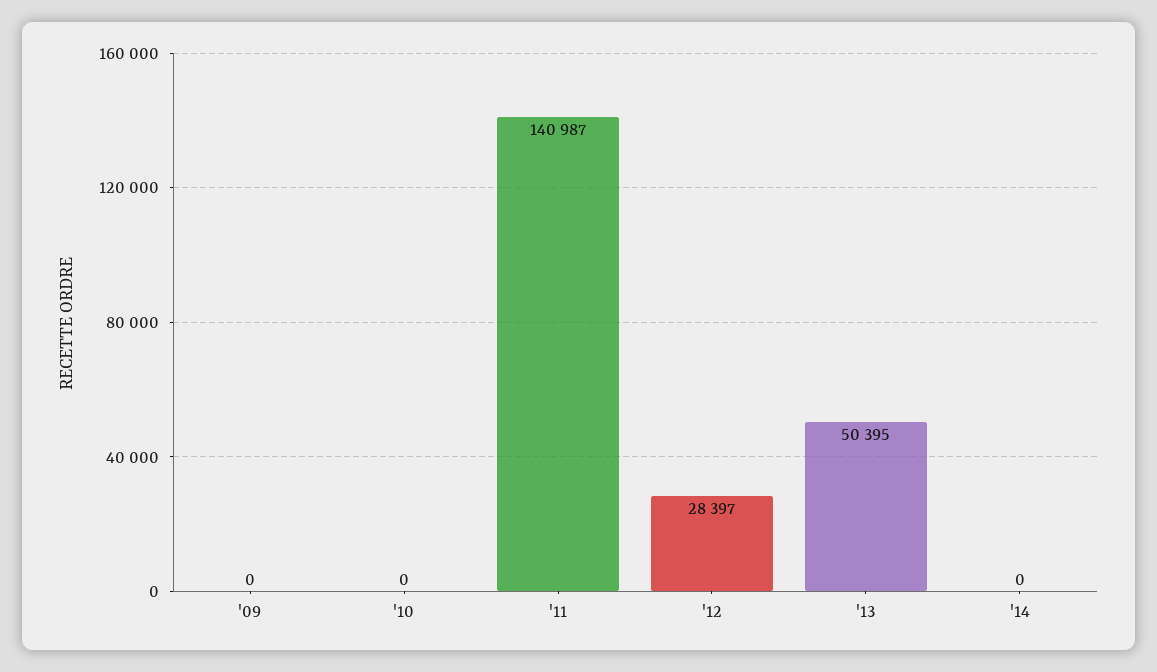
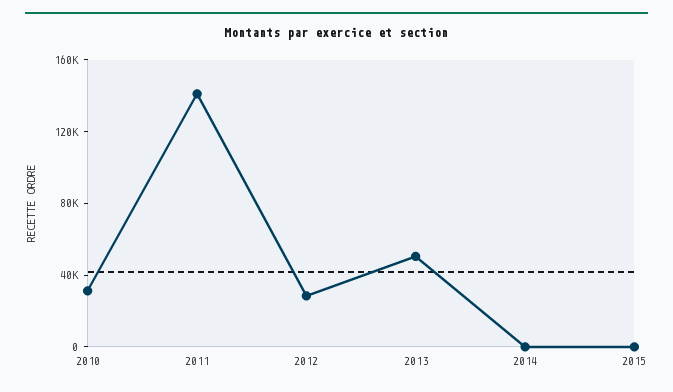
'09: 0 -> none
'10: 0 -> 30000
2015: none -> 0

